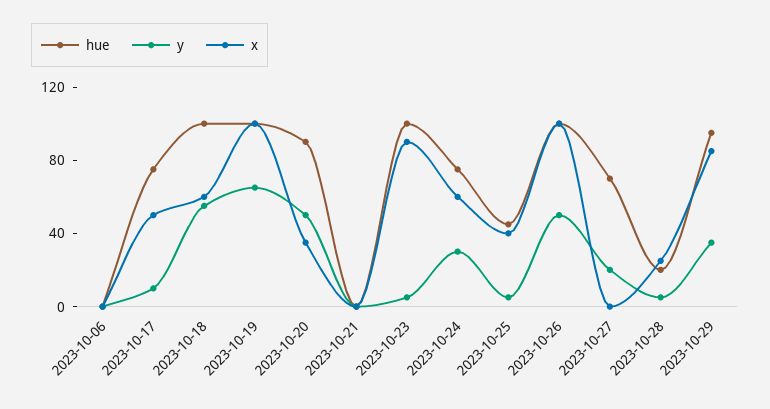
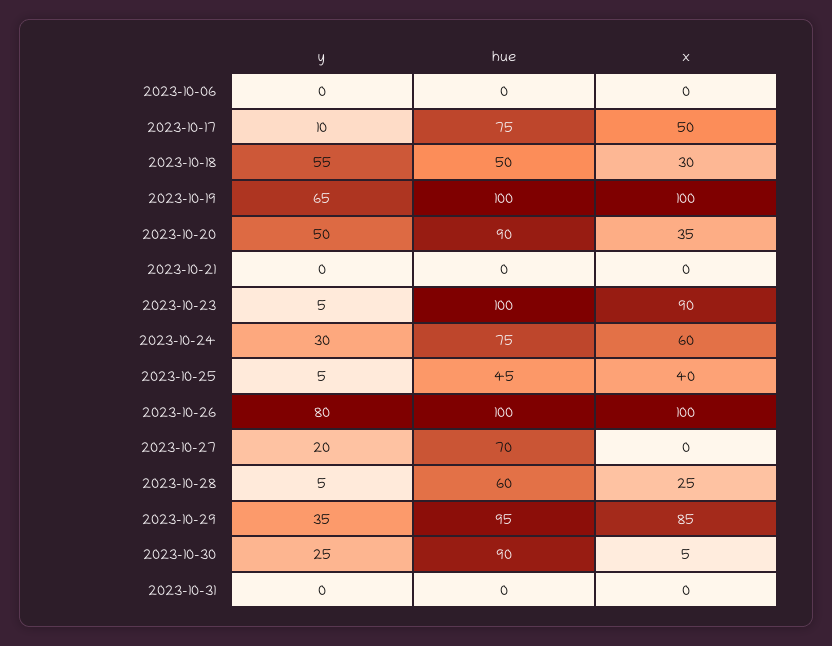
hue, 2023-10-18: 100 -> 50
x, 2023-10-18: 60 -> 30
y, 2023-10-26: 50 -> 80
hue, 2023-10-28: 20 -> 60
y, 2023-10-30: none -> 25
hue, 2023-10-30: none -> 90
x, 2023-10-30: none -> 5
y, 2023-10-31: none -> 0
hue, 2023-10-31: none -> 0
x, 2023-10-31: none -> 0

